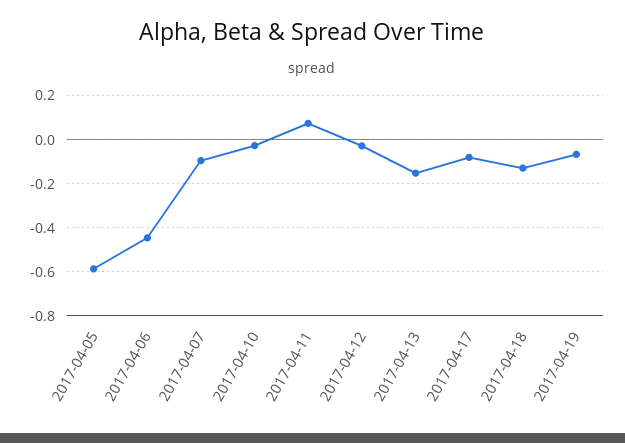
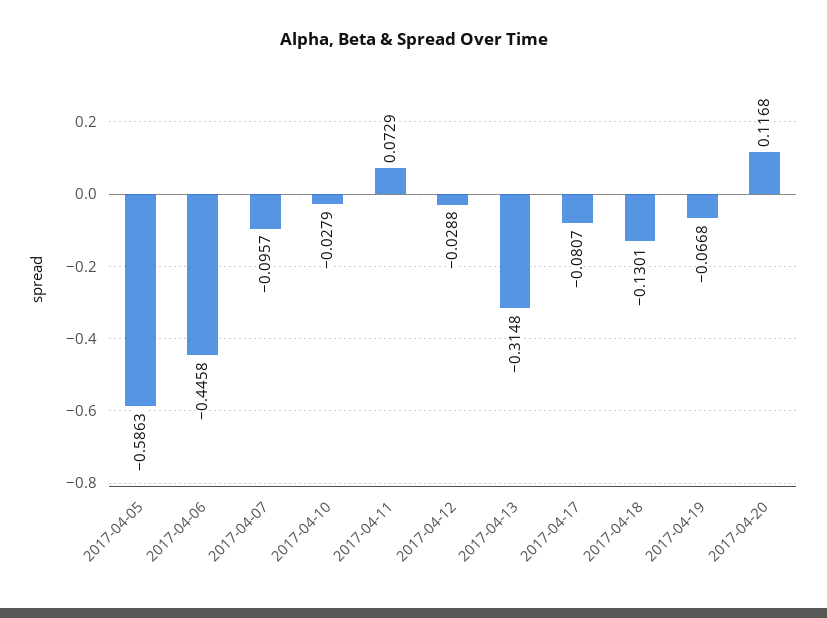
2017-04-13: -0.15 -> -0.3148
2017-04-20: none -> 0.1168

